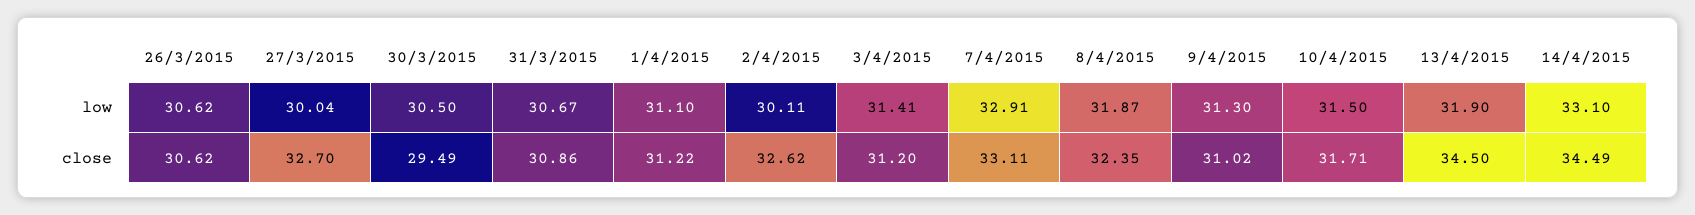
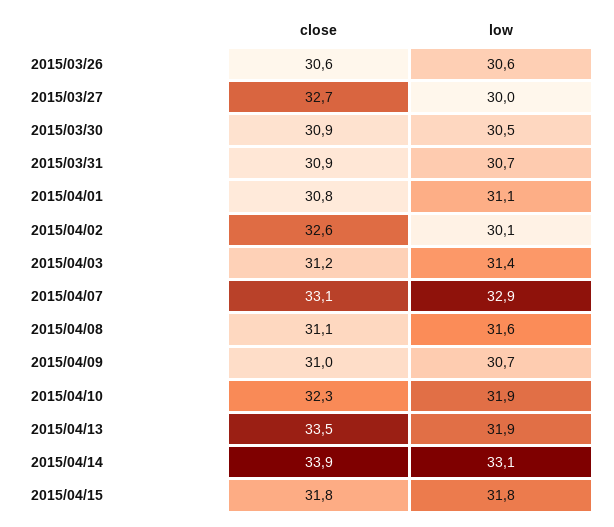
8/4/2015, low: 31.87 -> 31.6
9/4/2015, low: 31.3 -> 30.7
10/4/2015, low: 31.5 -> 31.9
30/3/2015, close: 29.49 -> 30.9
1/4/2015, close: 31.22 -> 30.8
8/4/2015, close: 32.35 -> 31.1
10/4/2015, close: 31.71 -> 32.3
13/4/2015, close: 34.5 -> 33.5
14/4/2015, close: 34.49 -> 33.9
2015/04/15, close: none -> 31.8
2015/04/15, low: none -> 31.8

